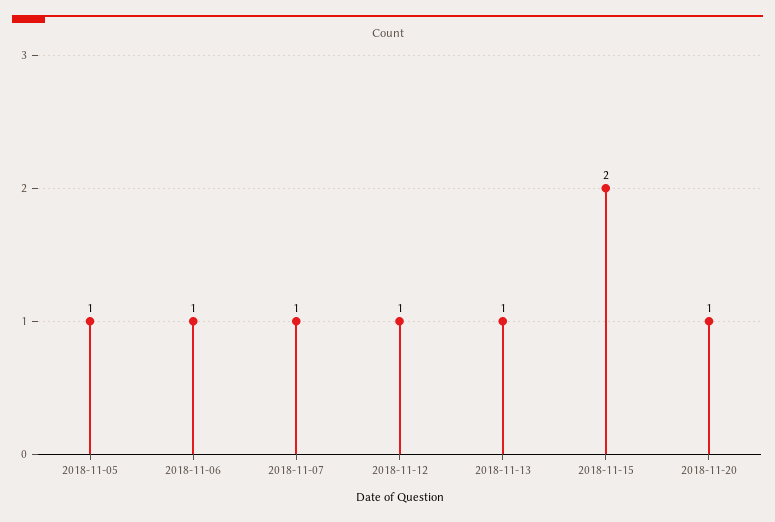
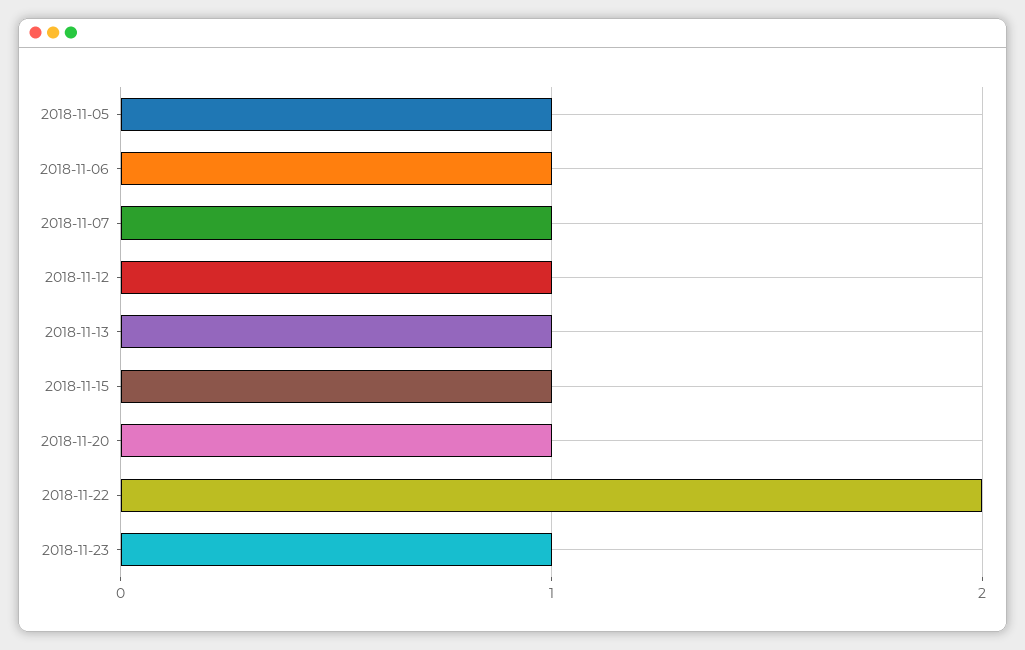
2018-11-15: 2 -> 1
2018-11-22: none -> 2
2018-11-23: none -> 1

